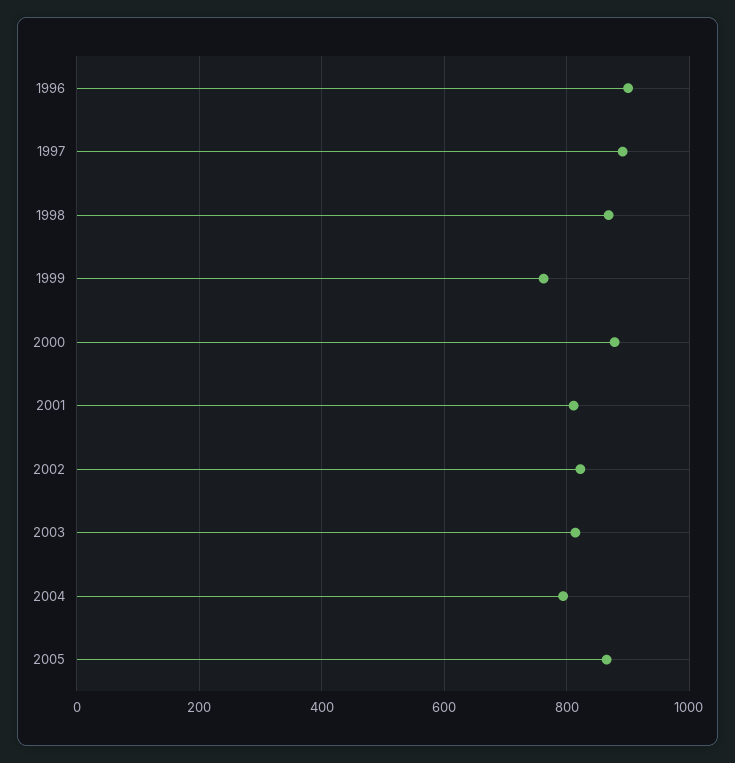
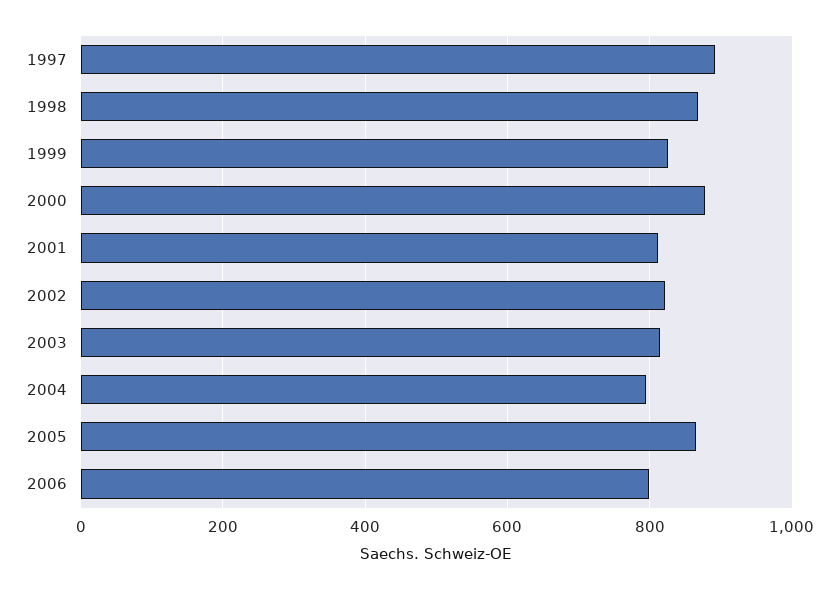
1996: 900 -> none
1999: 760 -> 820
2006: none -> 800

